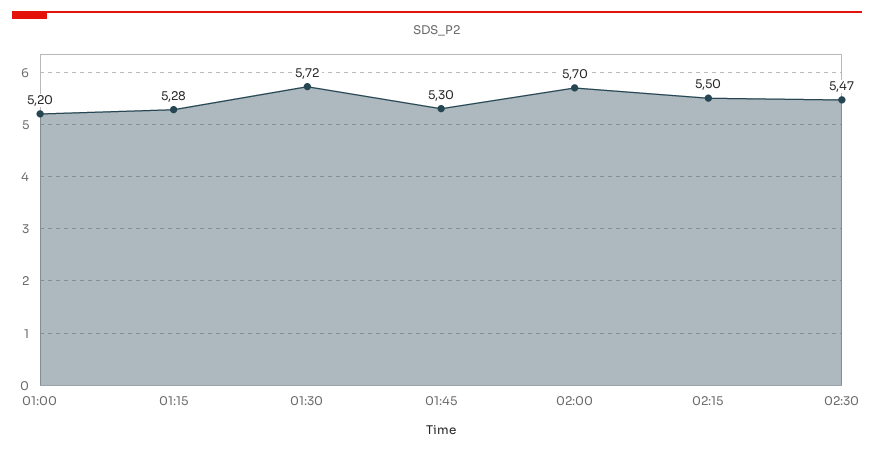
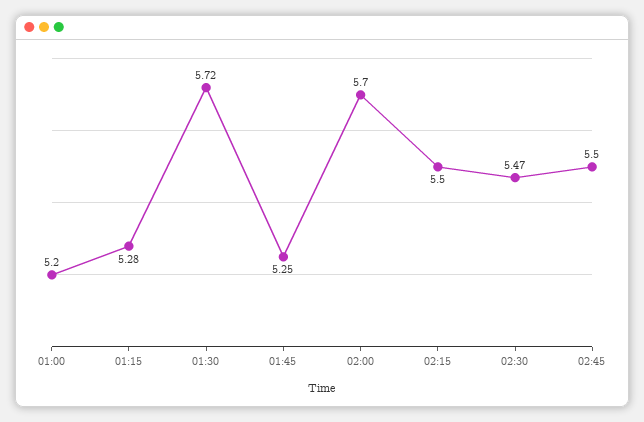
01:45: 5.3 -> 5.25
02:45: none -> 5.5

